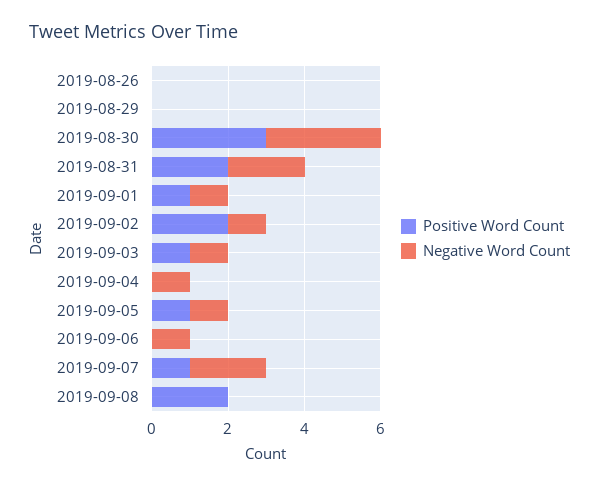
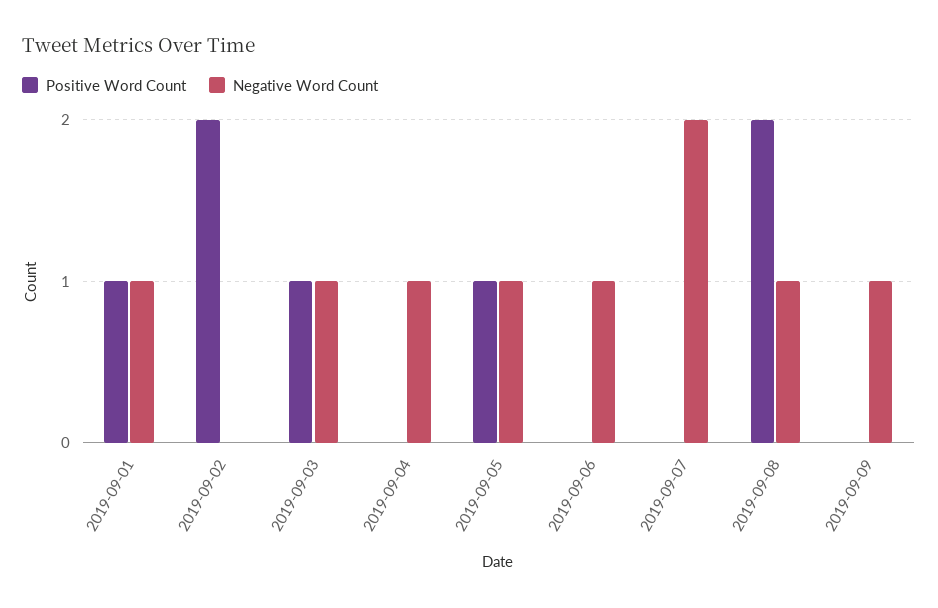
Positive Word Count, 2019-08-26: 0 -> none
Negative Word Count, 2019-08-26: 0 -> none
Positive Word Count, 2019-08-29: 0 -> none
Negative Word Count, 2019-08-29: 0 -> none
Positive Word Count, 2019-08-30: 3 -> none
Negative Word Count, 2019-08-30: 3 -> none
Positive Word Count, 2019-08-31: 2 -> none
Negative Word Count, 2019-08-31: 2 -> none
Negative Word Count, 2019-09-02: 1 -> 0
Positive Word Count, 2019-09-07: 1 -> 0
Negative Word Count, 2019-09-08: 0 -> 1
Positive Word Count, 2019-09-09: none -> 0
Negative Word Count, 2019-09-09: none -> 1

